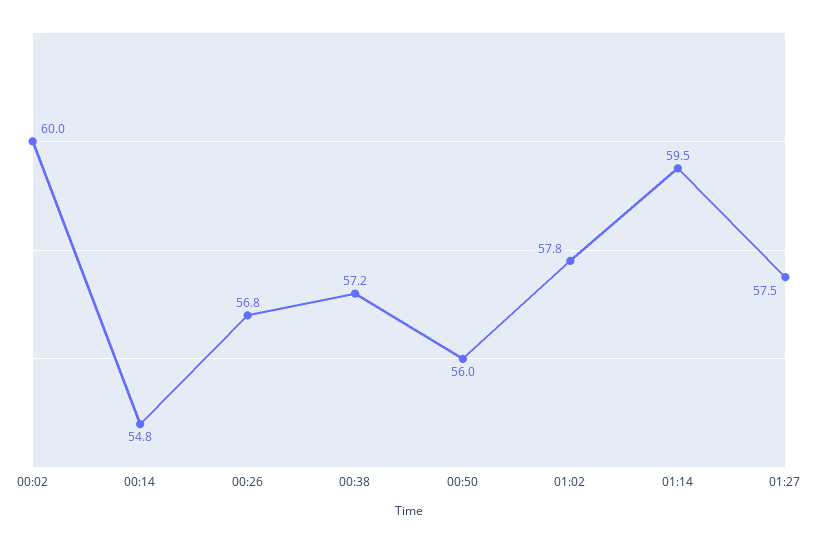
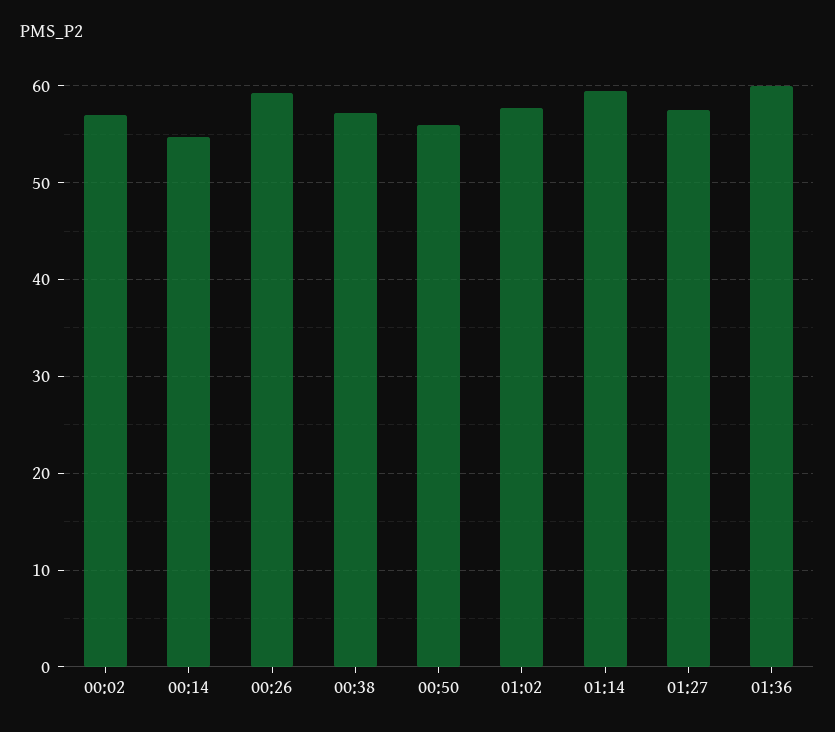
00:02: 60 -> 57
00:26: 56.8 -> 59
01:36: none -> 60

